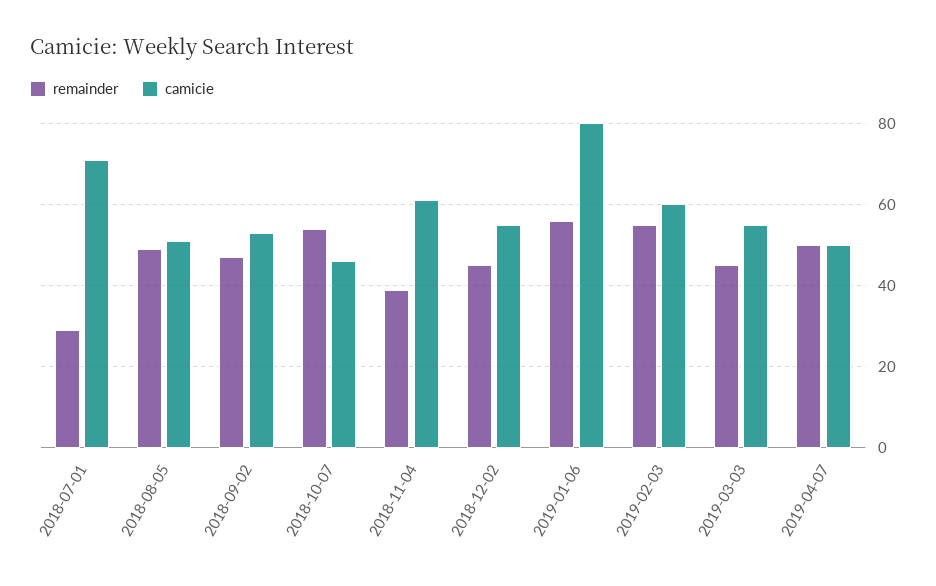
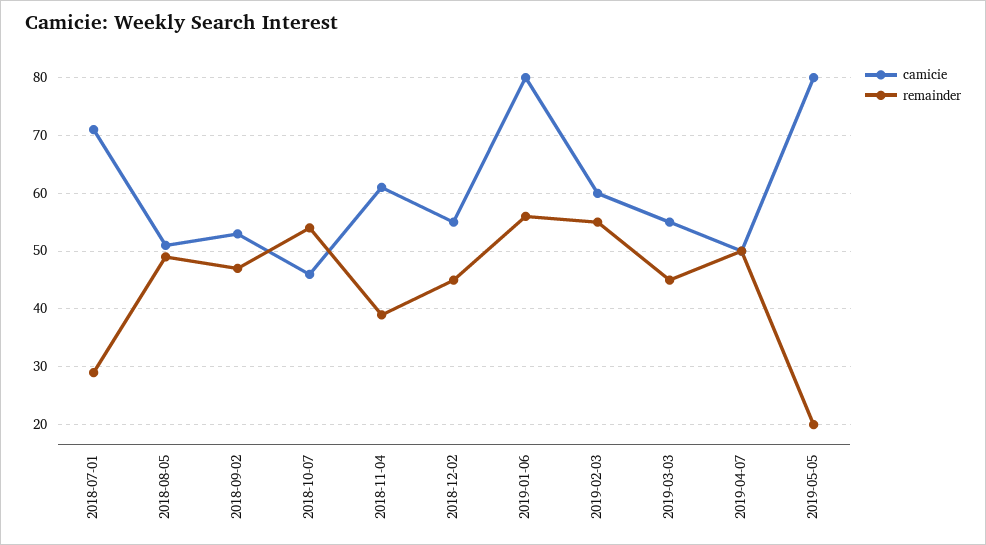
camicie, 2019-05-05: none -> 80
remainder, 2019-05-05: none -> 20

